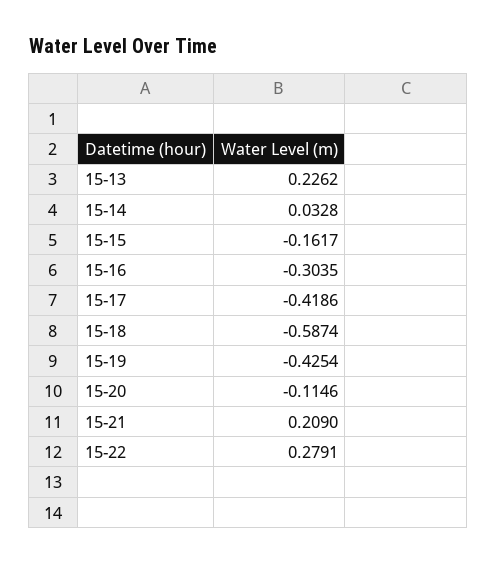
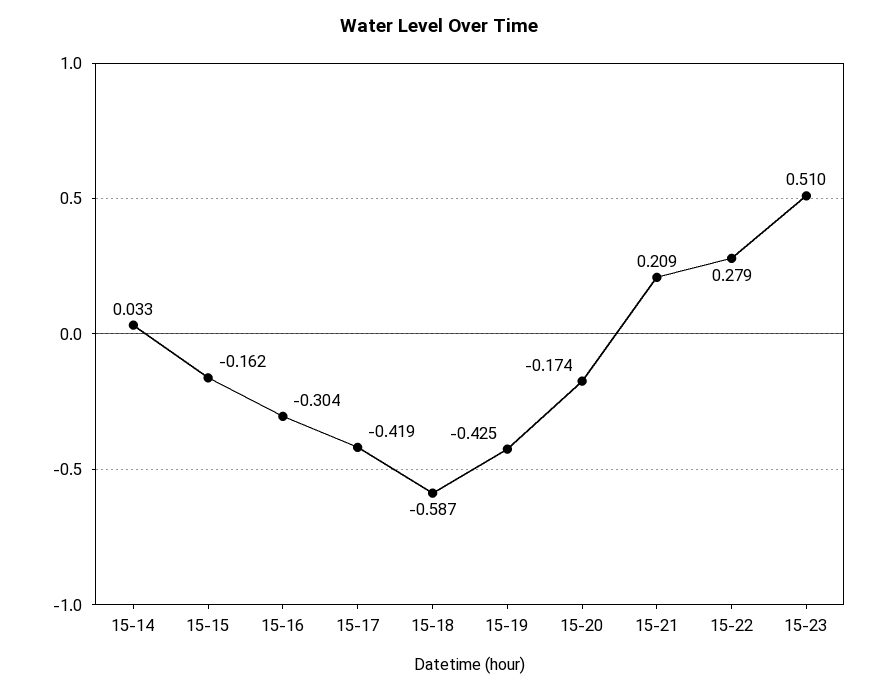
15-13: 0.2262 -> none
15-20: -0.1146 -> -0.174
15-23: none -> 0.51

